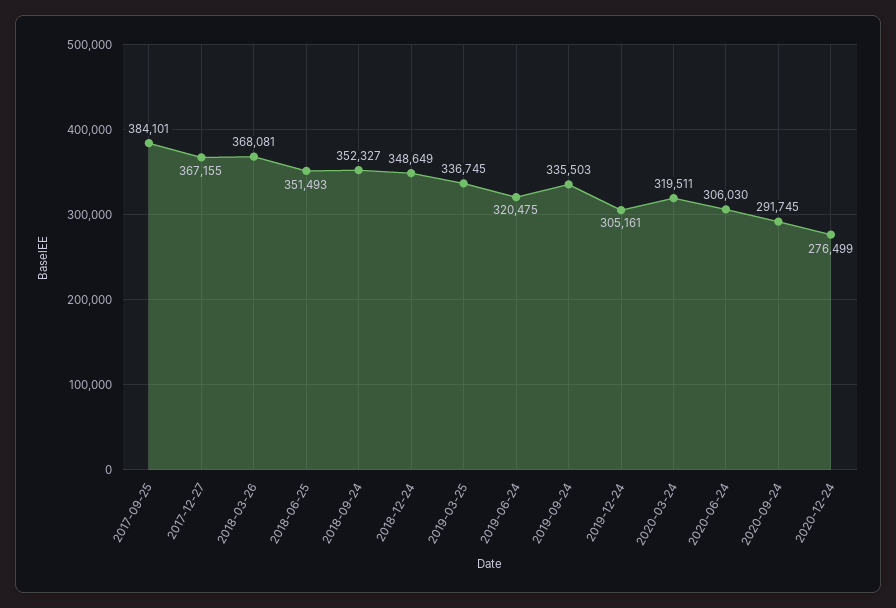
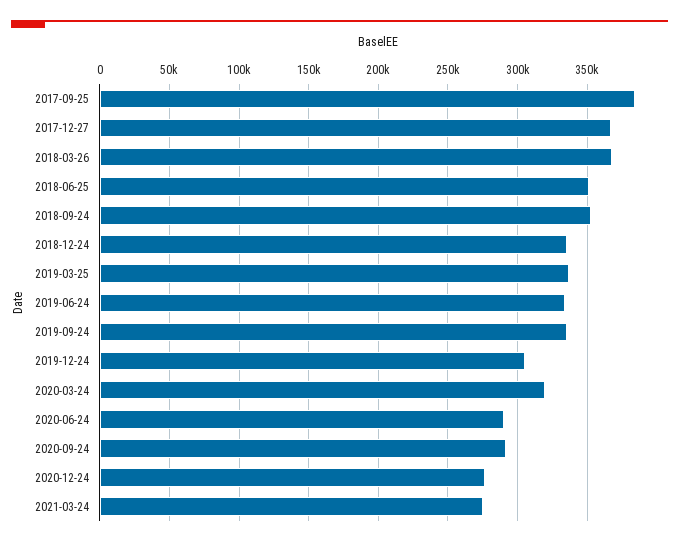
2018-12-24: 348649 -> 335000
2019-06-24: 320475 -> 335000
2020-06-24: 306030 -> 290000
2021-03-24: none -> 275000

